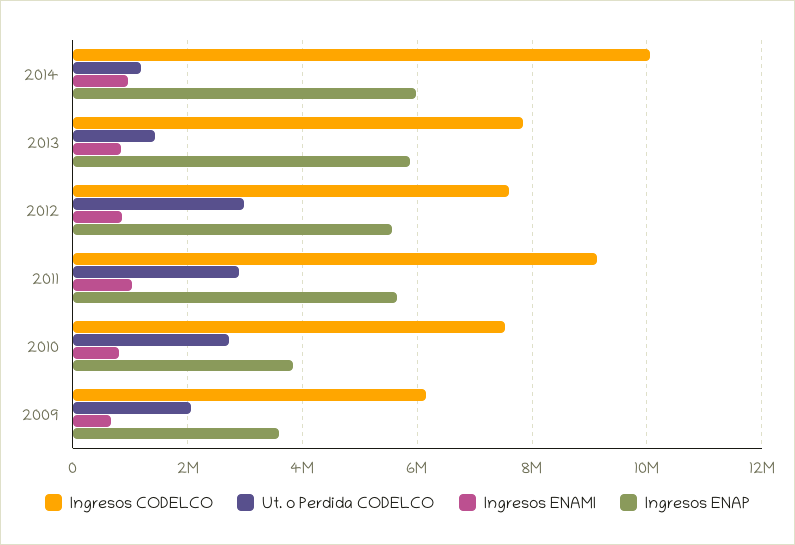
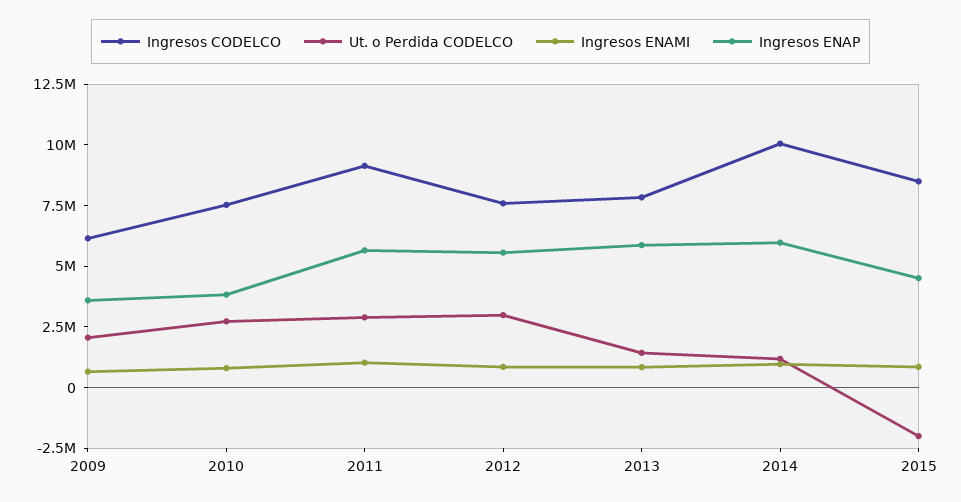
Ingresos CODELCO, 2015: none -> 8500000
Ut. o Perdida CODELCO, 2015: none -> -2000000
Ingresos ENAMI, 2015: none -> 1000000
Ingresos ENAP, 2015: none -> 4500000

